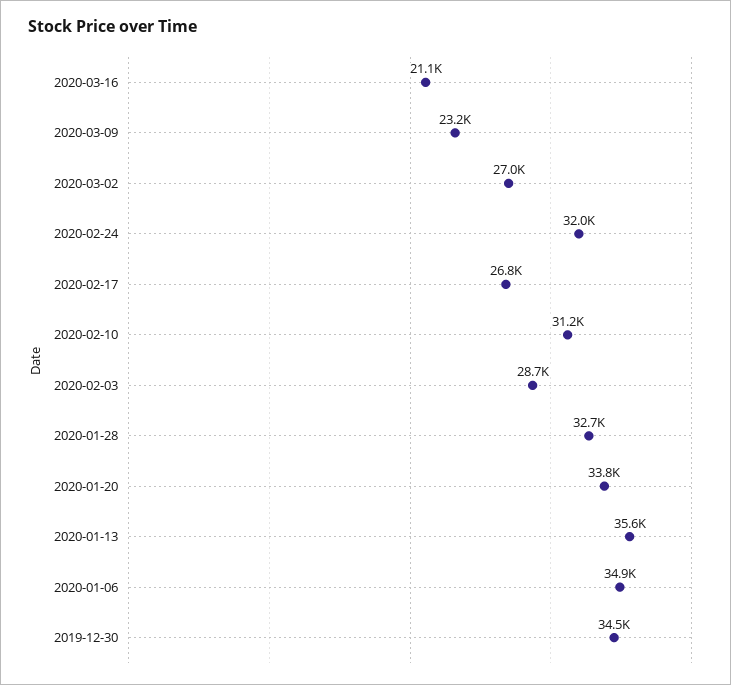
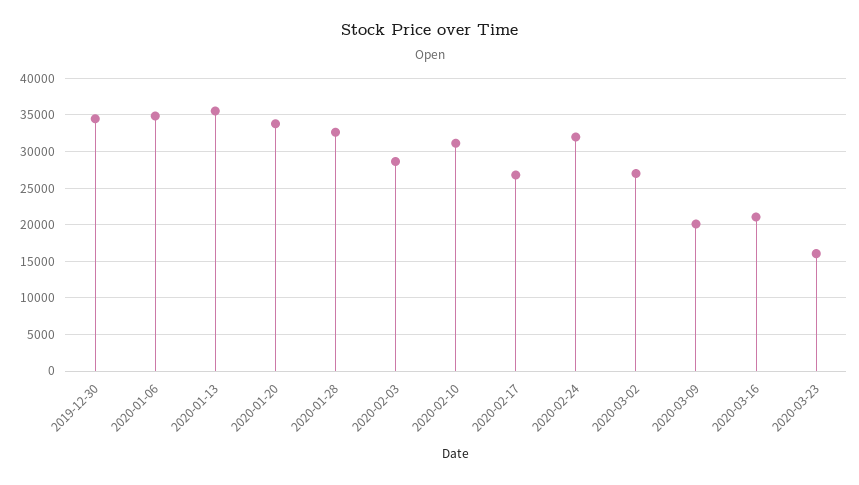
2020-03-09: 23200 -> 20000
2020-03-23: none -> 16000

